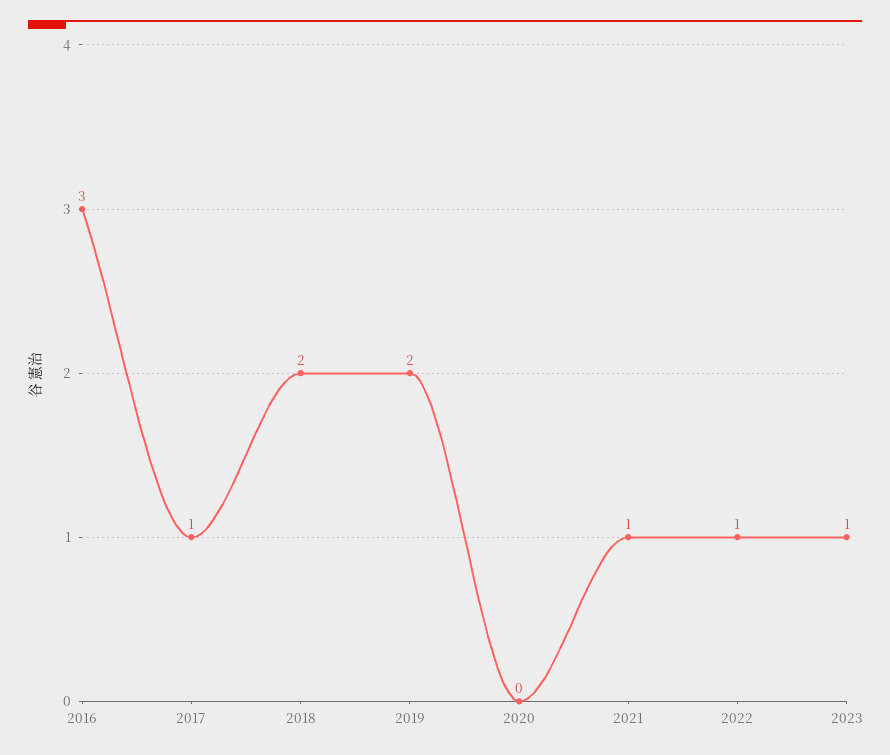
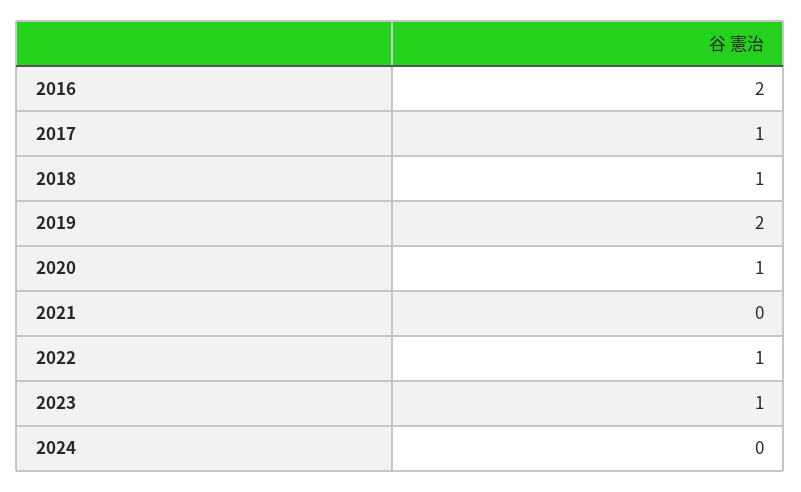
2016: 3 -> 2
2018: 2 -> 1
2020: 0 -> 1
2021: 1 -> 0
2024: none -> 0

